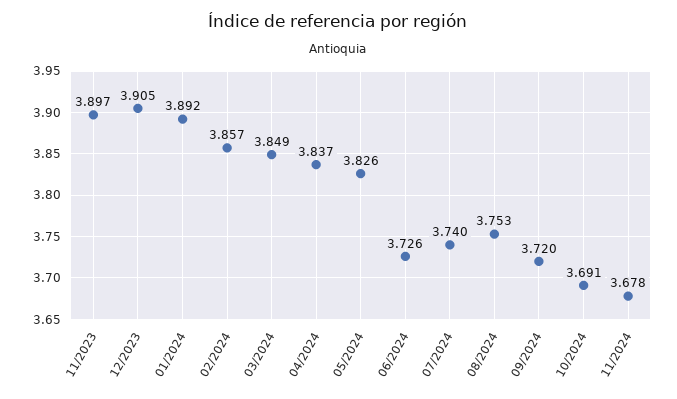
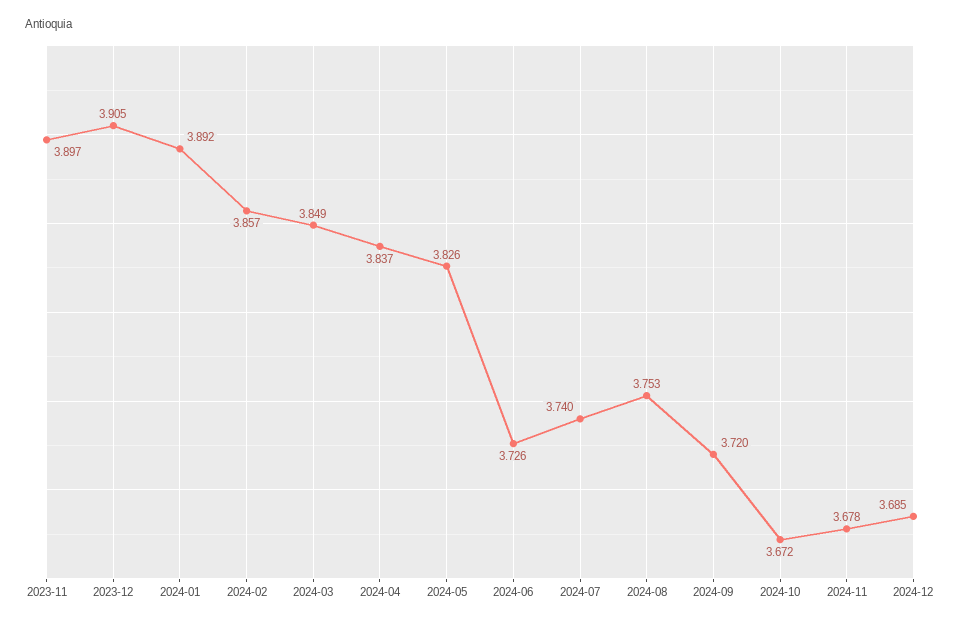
10/2024: 3.691 -> 3.672
2024-12: none -> 3.685

